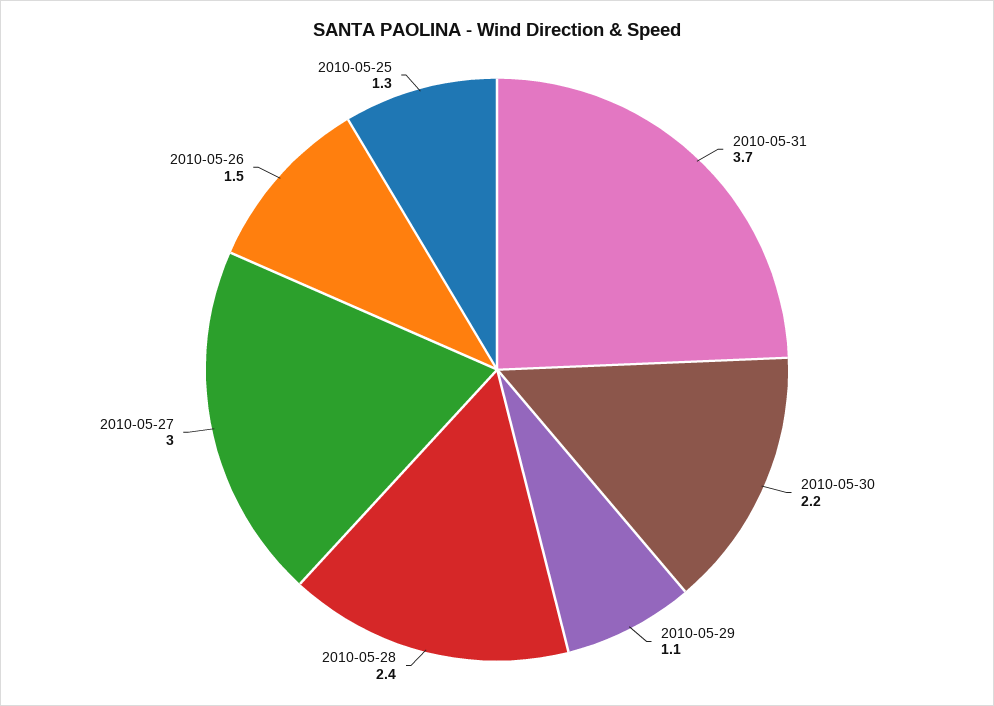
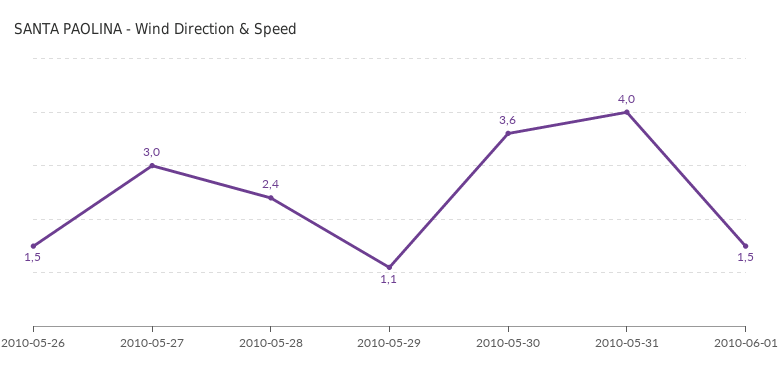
2010-05-31: 3.7 -> 4
2010-05-30: 2.2 -> 3.6
2010-05-25: 1.3 -> none
2010-06-01: none -> 1.5

